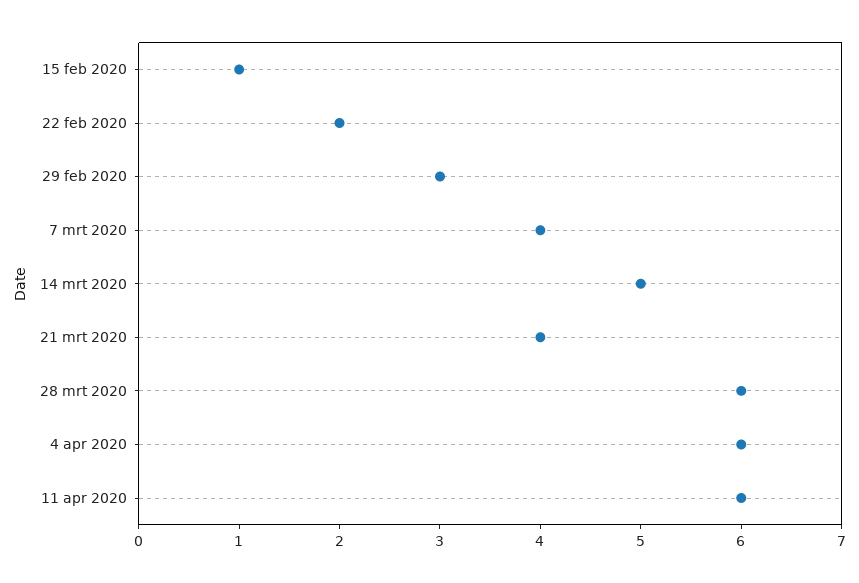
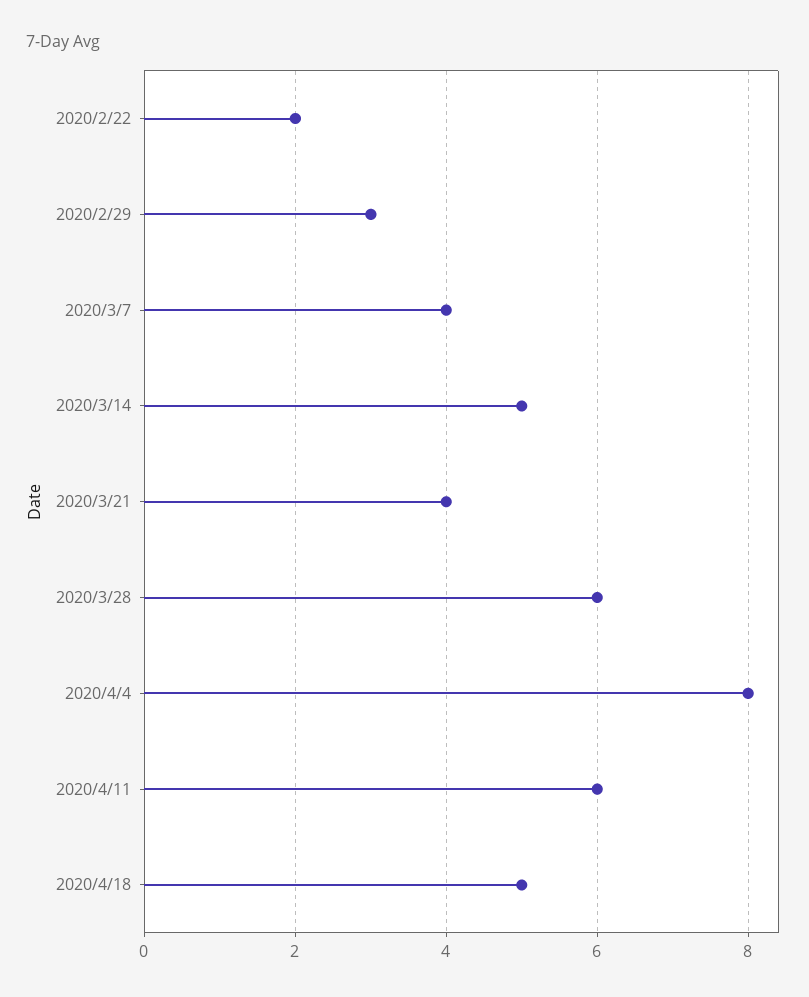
15 feb 2020: 1 -> none
4 apr 2020: 6 -> 8
2020/4/18: none -> 5

